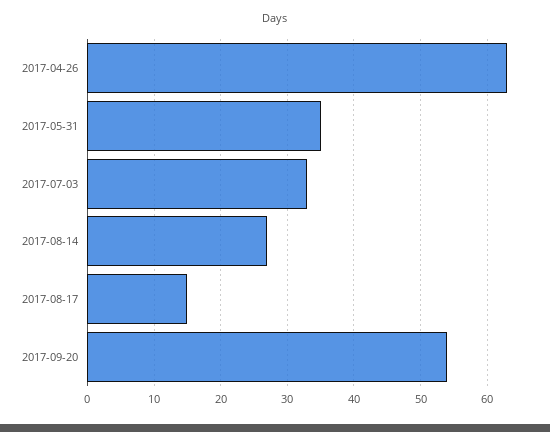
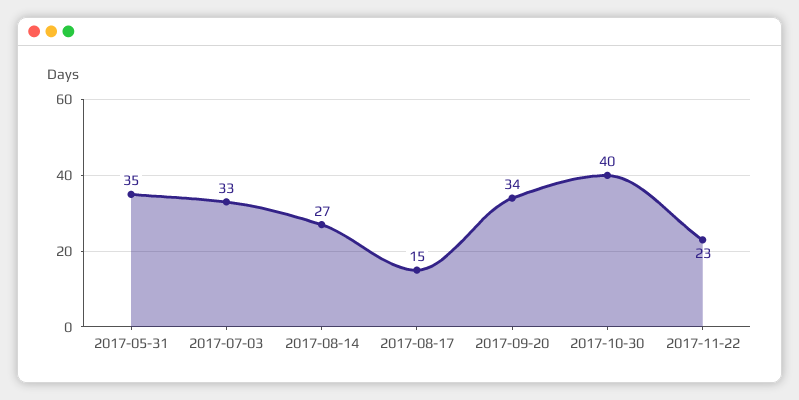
2017-04-26: 63 -> none
2017-09-20: 54 -> 34
2017-10-30: none -> 40
2017-11-22: none -> 23

